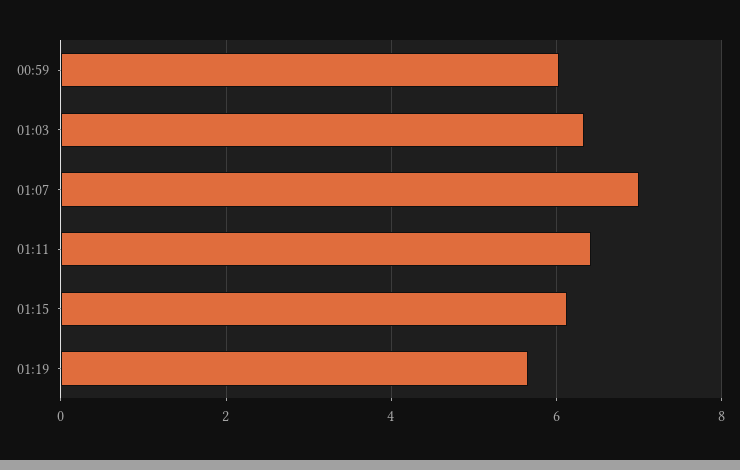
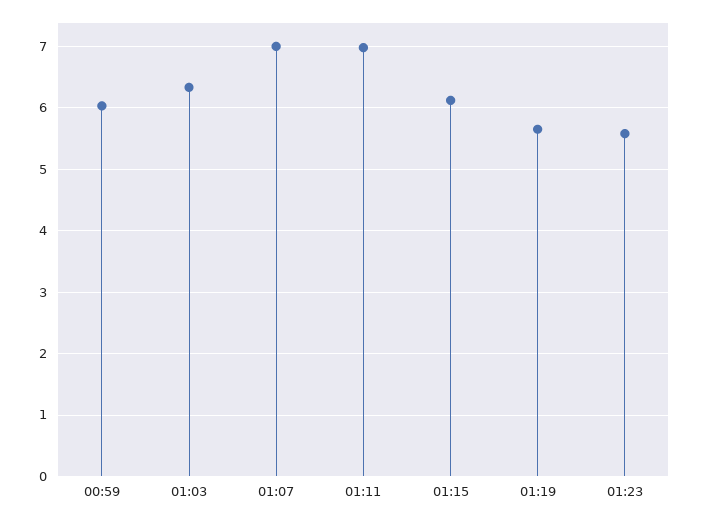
01:11: 6.4 -> 7
01:23: none -> 5.6

